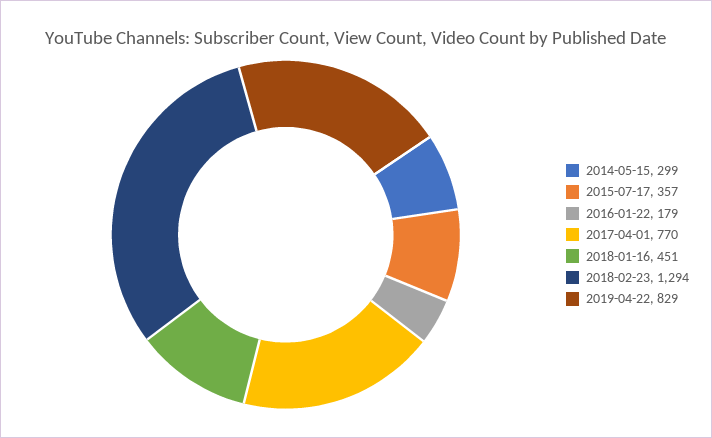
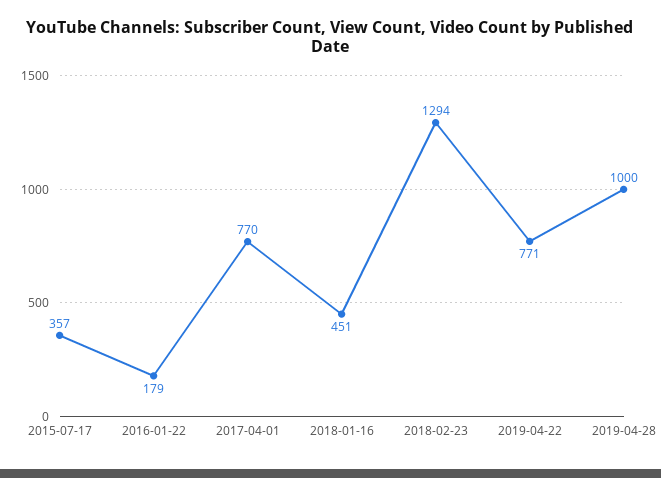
2014-05-15: 299 -> none
2019-04-22: 829 -> 771
2019-04-28: none -> 1000

